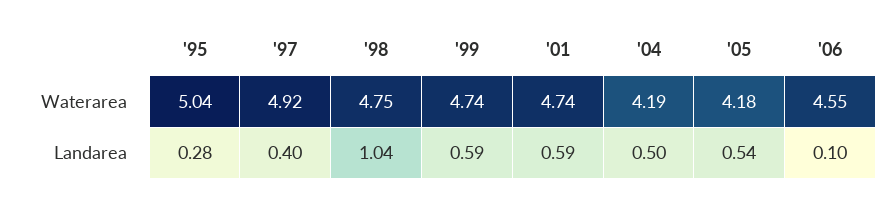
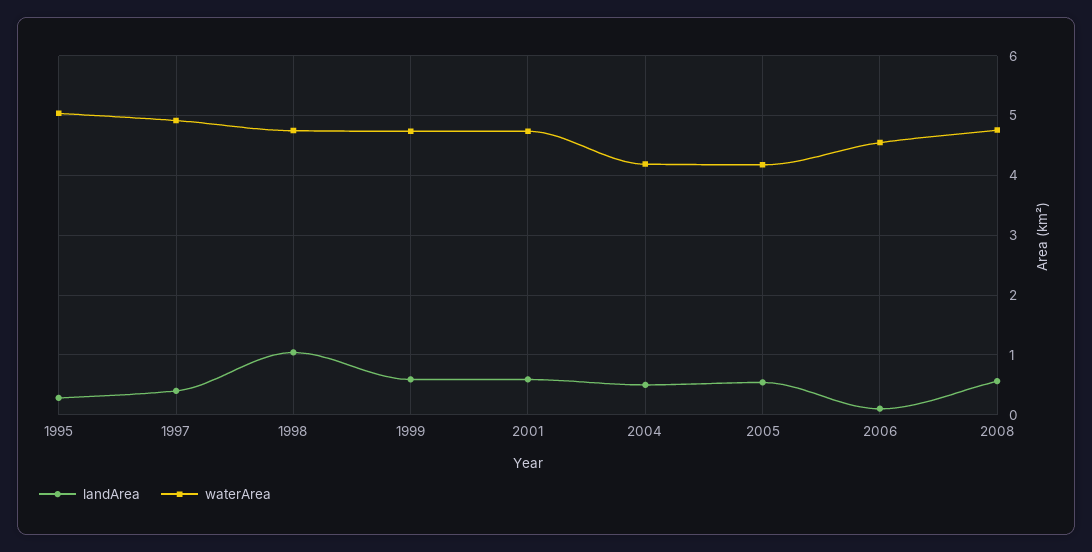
Landarea, 2008: none -> 0.6
Waterarea, 2008: none -> 4.8

